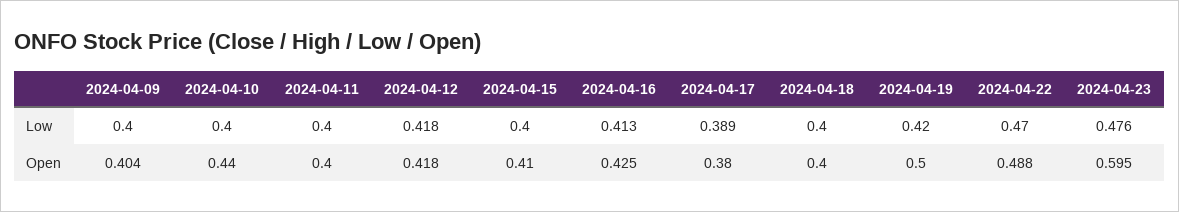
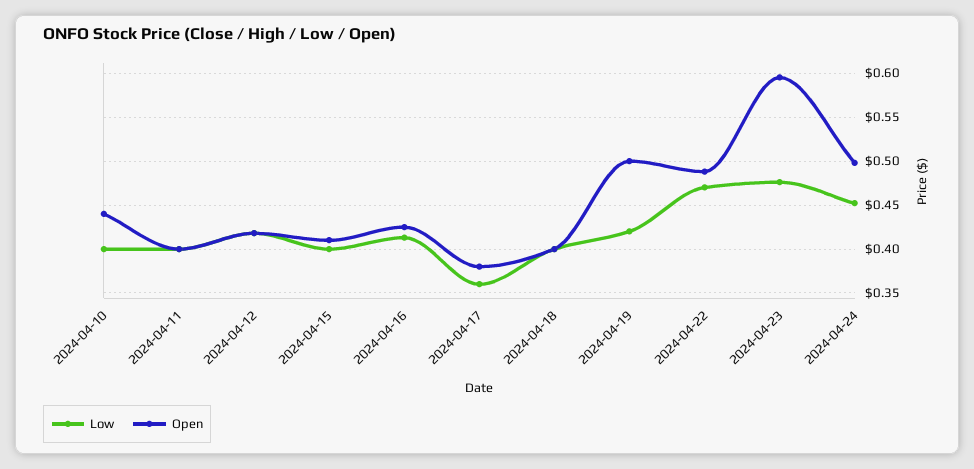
Low, 2024-04-09: 0.4 -> none
Low, 2024-04-17: 0.389 -> 0.36
Open, 2024-04-09: 0.404 -> none
Low, 2024-04-24: none -> 0.45
Open, 2024-04-24: none -> 0.5

